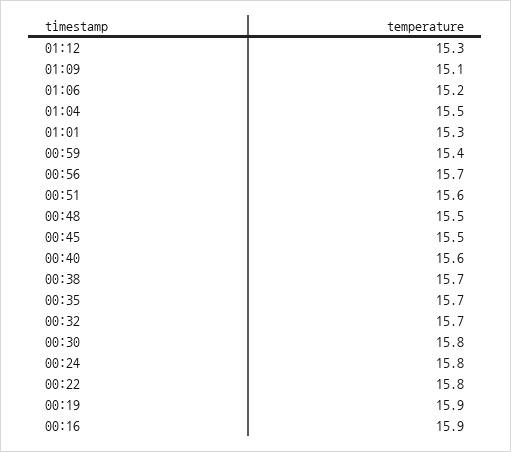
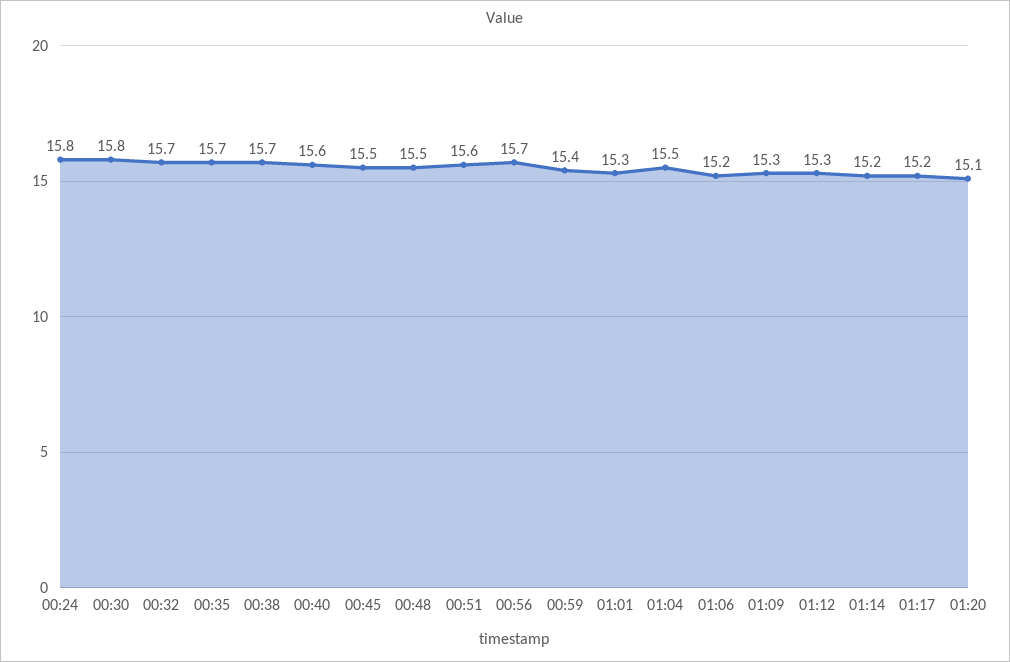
01:09: 15.1 -> 15.3
00:22: 15.8 -> none
00:19: 15.9 -> none
00:16: 15.9 -> none
01:14: none -> 15.2
01:17: none -> 15.2
01:20: none -> 15.1

